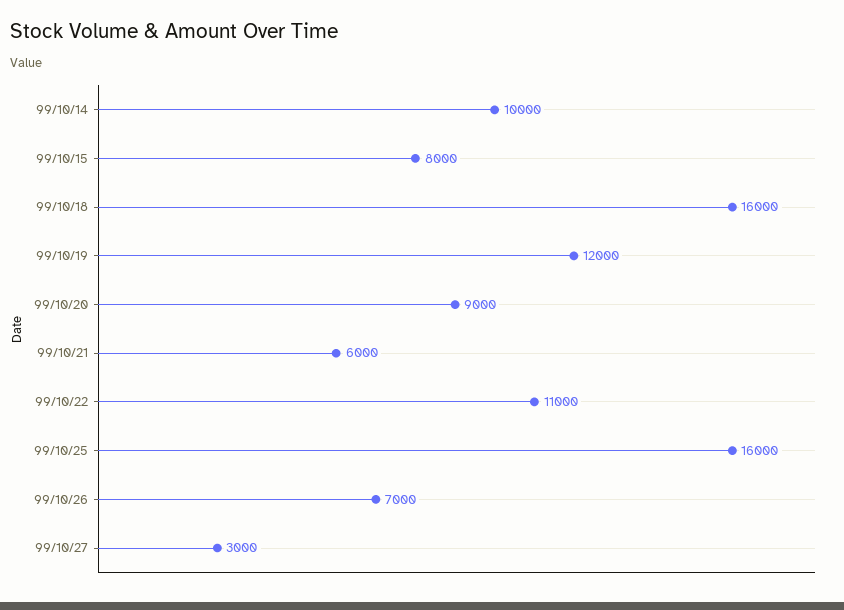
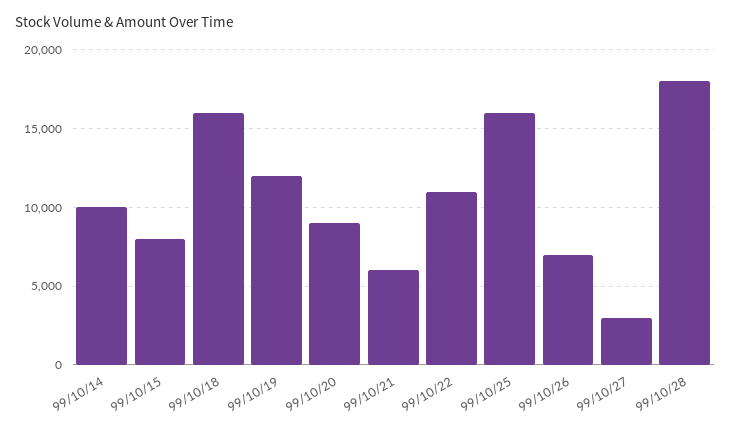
99/10/28: none -> 18000

